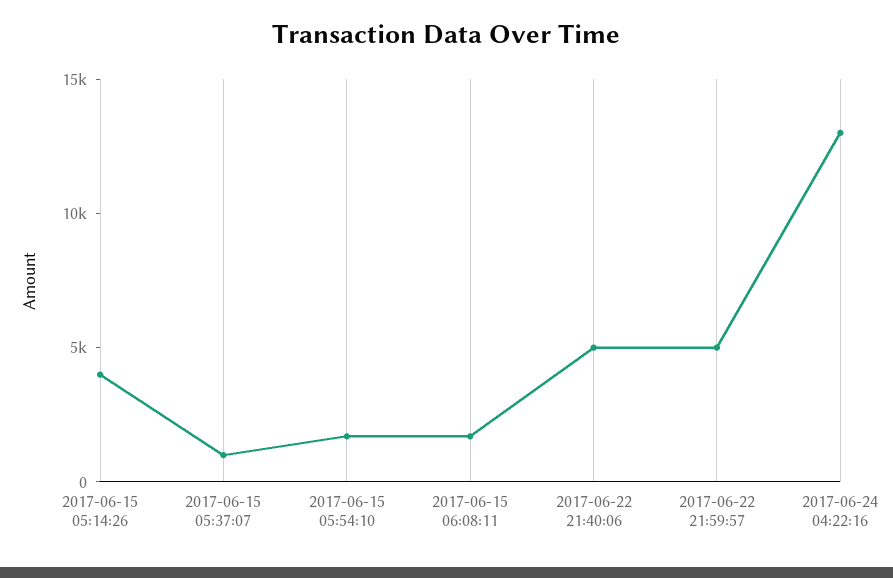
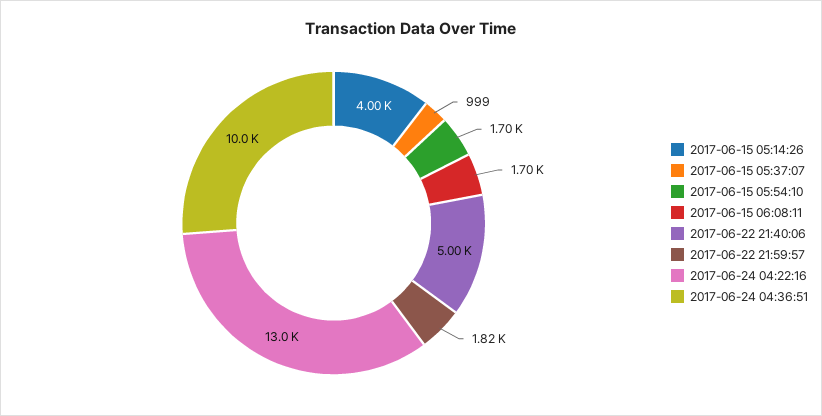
2017-06-22 21:59:57: 5000 -> 1820
2017-06-24 04:36:51: none -> 10000

